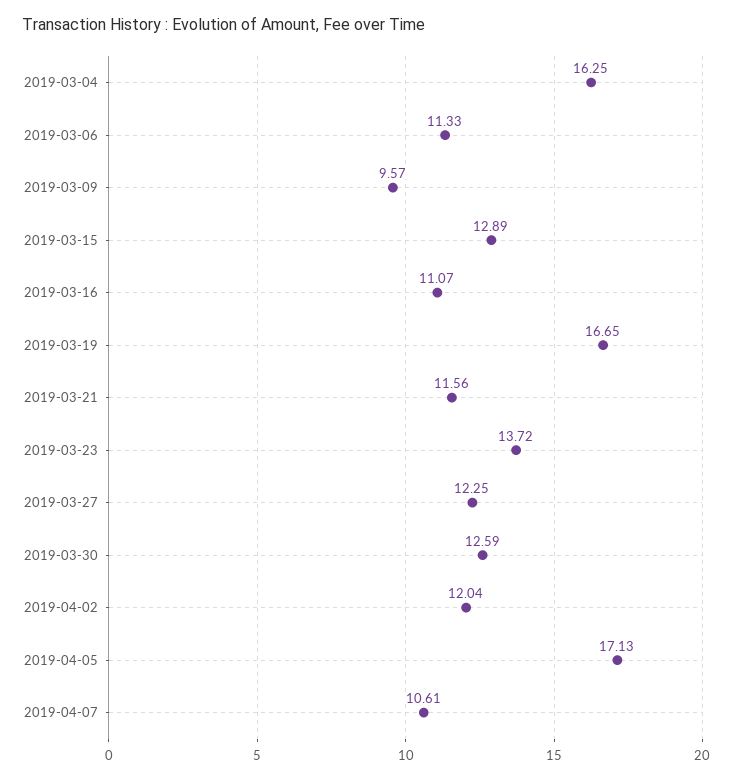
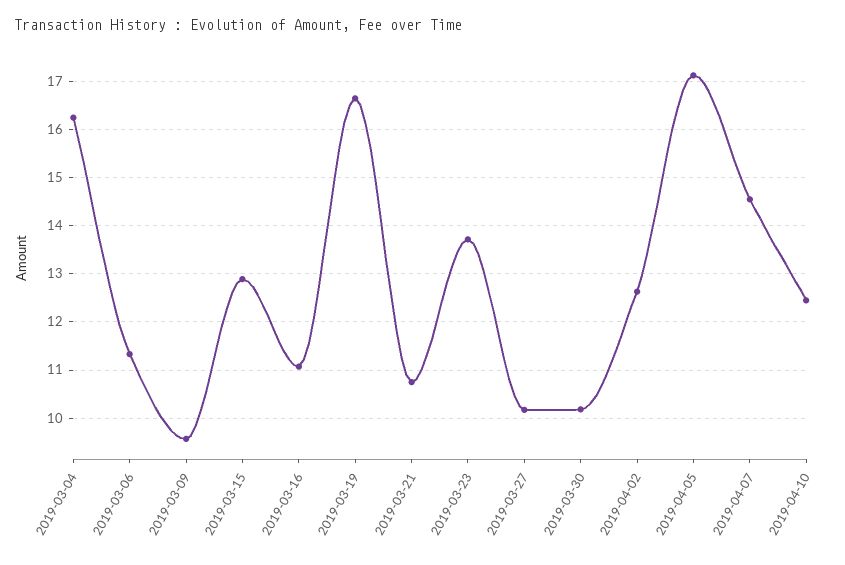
2019-03-21: 11.56 -> 10.8
2019-03-27: 12.25 -> 10.2
2019-03-30: 12.59 -> 10.2
2019-04-02: 12.04 -> 12.6
2019-04-07: 10.61 -> 14.6
2019-04-10: none -> 12.4

